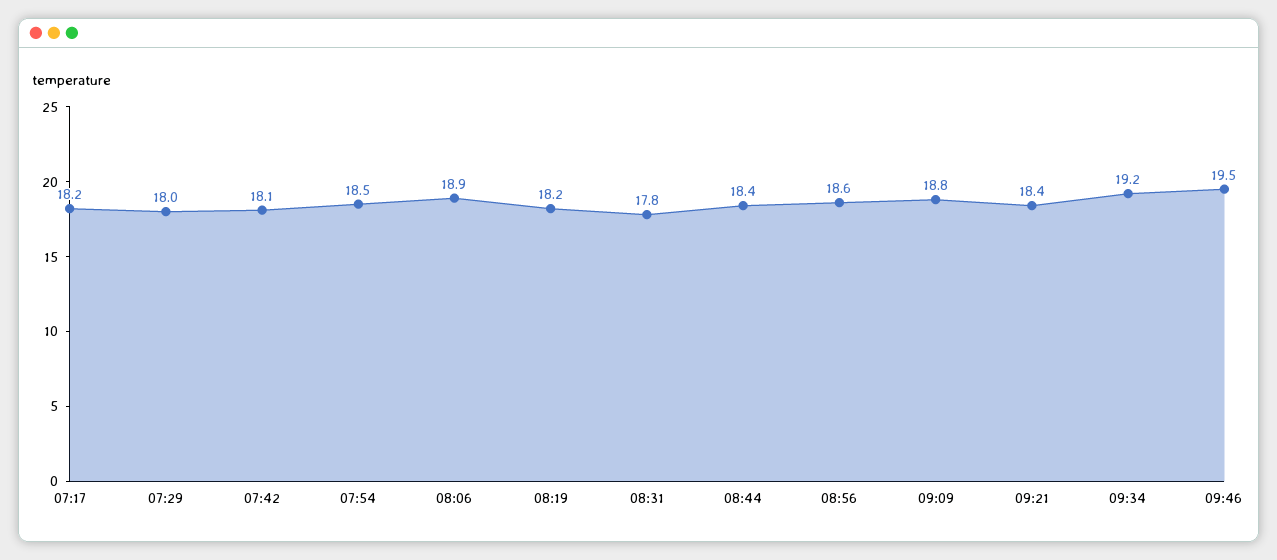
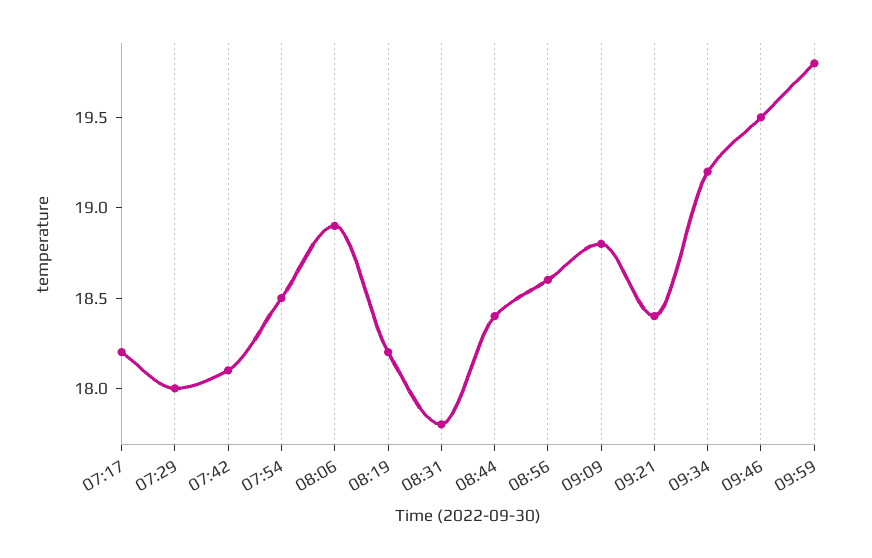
09:59: none -> 19.8

